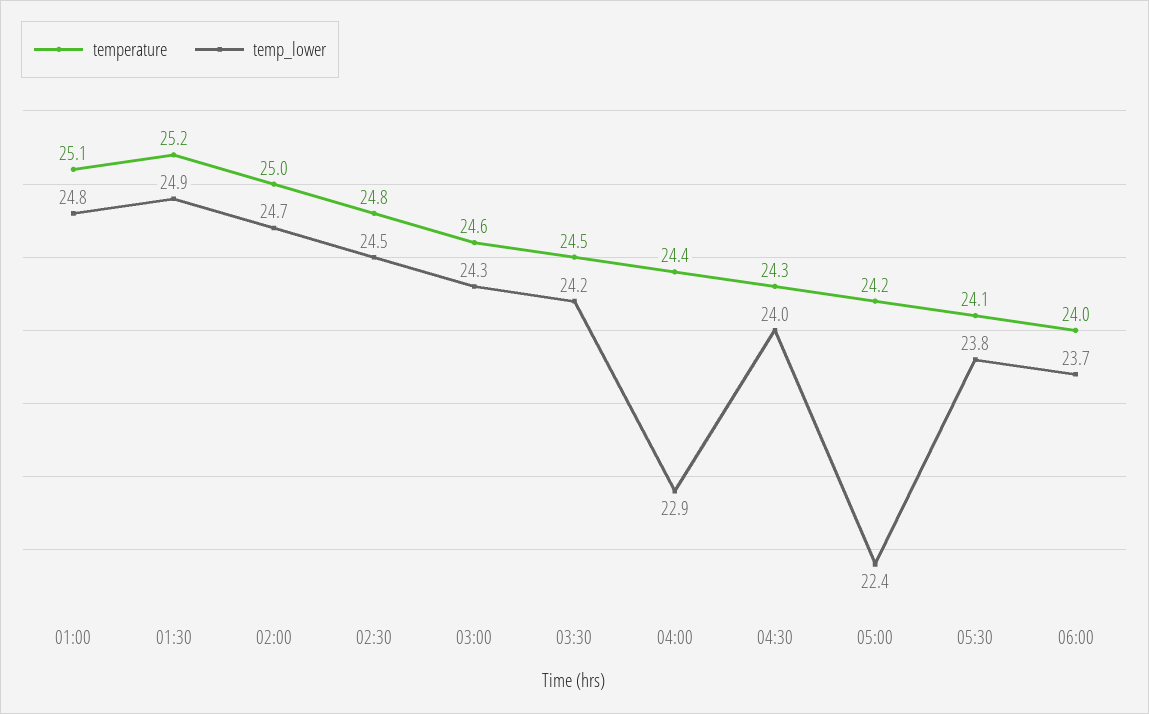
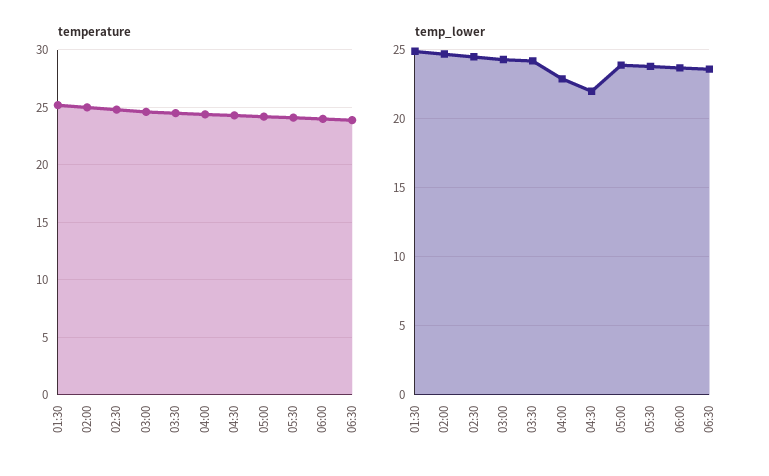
temperature, 01:00: 25.1 -> none
temp_lower, 01:00: 24.8 -> none
temp_lower, 04:30: 24 -> 22
temp_lower, 05:00: 22.4 -> 24
temperature, 06:30: none -> 24
temp_lower, 06:30: none -> 23.5

